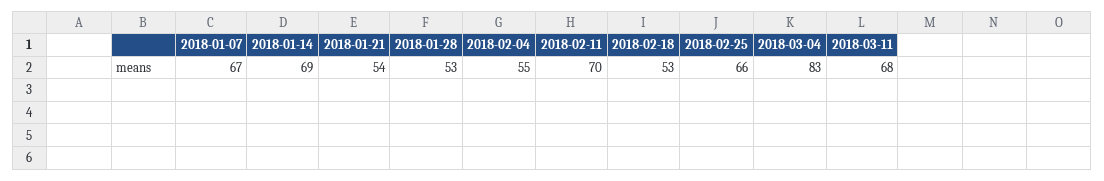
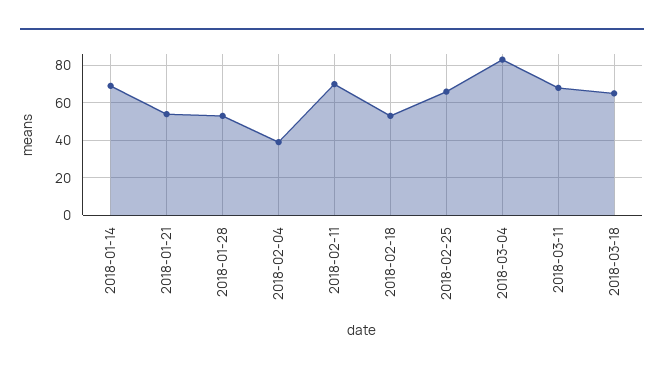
2018-01-07: 67 -> none
2018-02-04: 55 -> 40
2018-03-18: none -> 65

